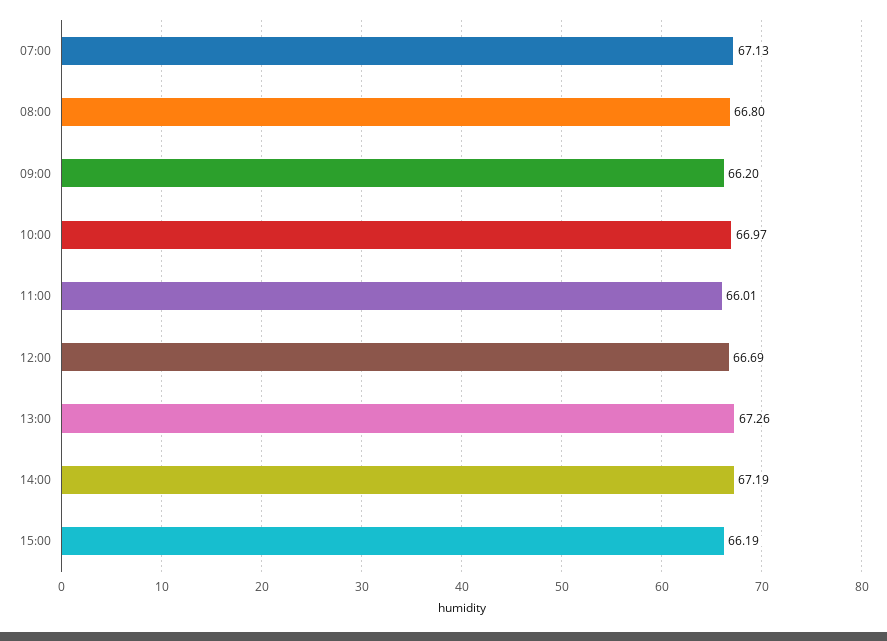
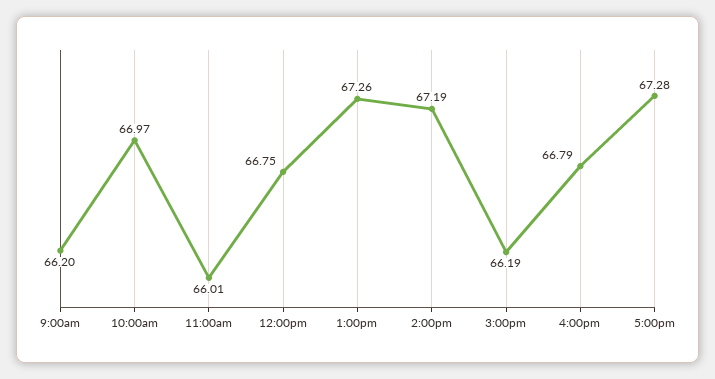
07:00: 67.13 -> none
08:00: 66.8 -> none
12:00: 66.69 -> 66.75
4:00pm: none -> 66.79
5:00pm: none -> 67.28

